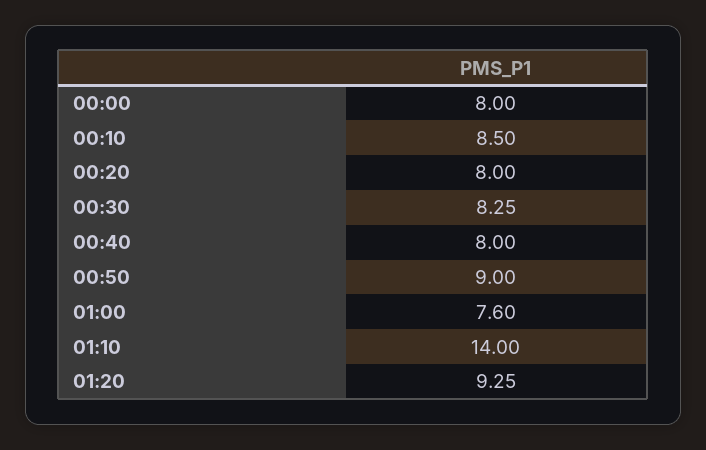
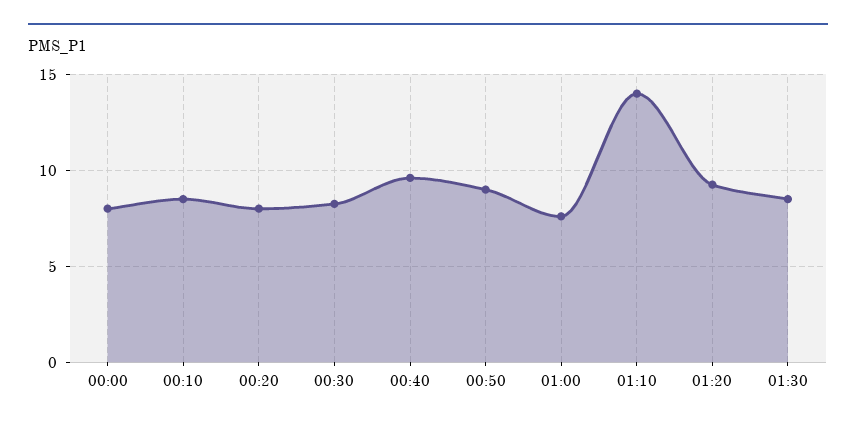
00:40: 8 -> 9.5
01:30: none -> 8.5

